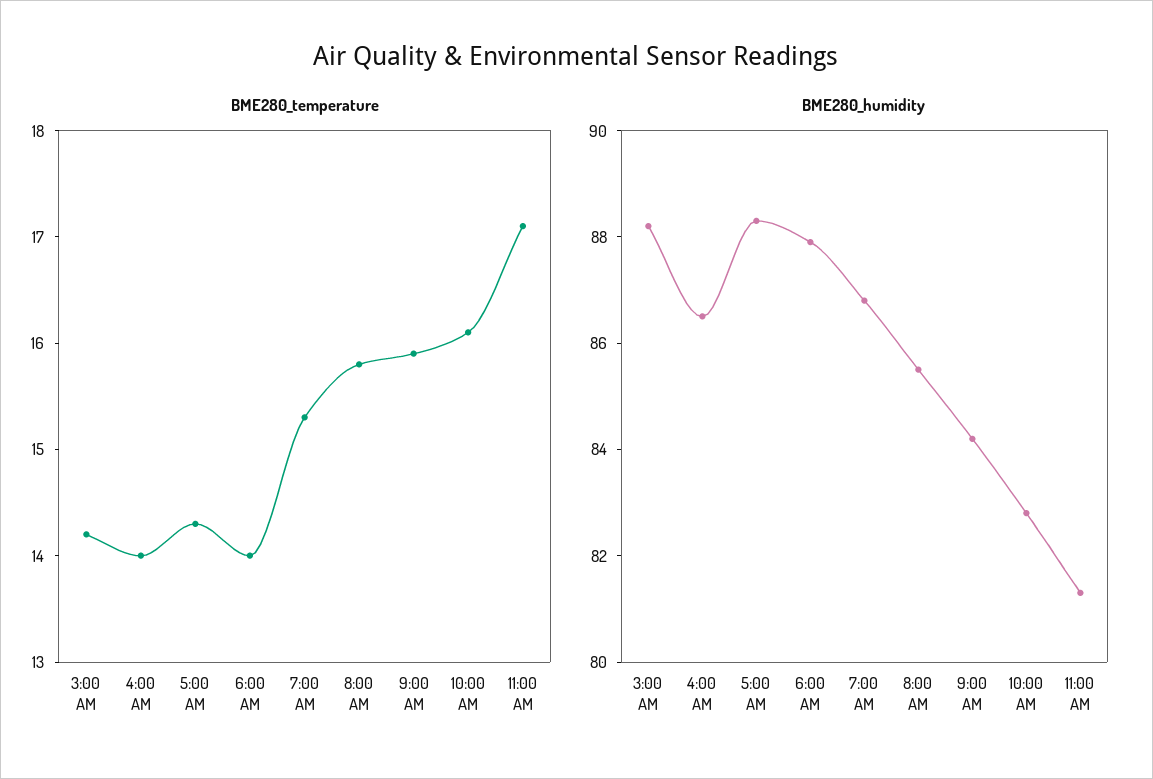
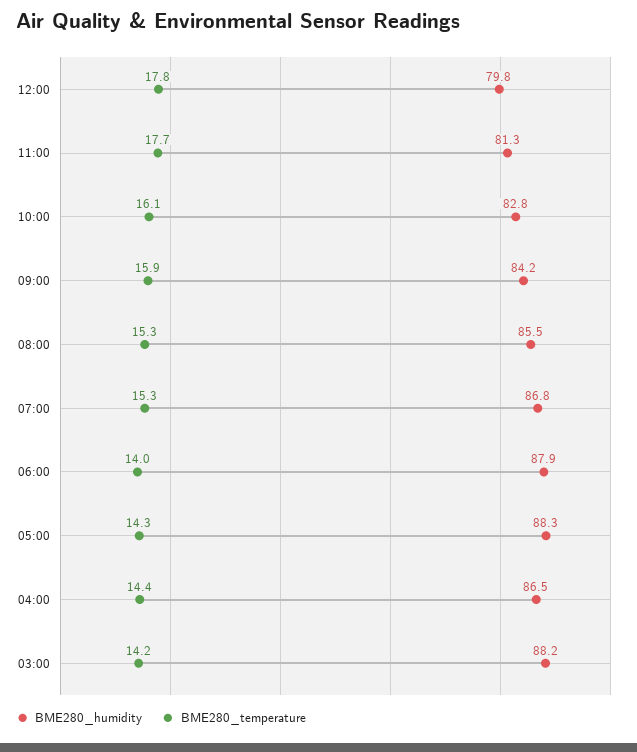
BME280_temperature, 4:00 AM: 14 -> 14.4
BME280_temperature, 8:00 AM: 15.8 -> 15.3
BME280_temperature, 11:00 AM: 17.1 -> 17.7
BME280_humidity, 12:00: none -> 79.8
BME280_temperature, 12:00: none -> 17.8

